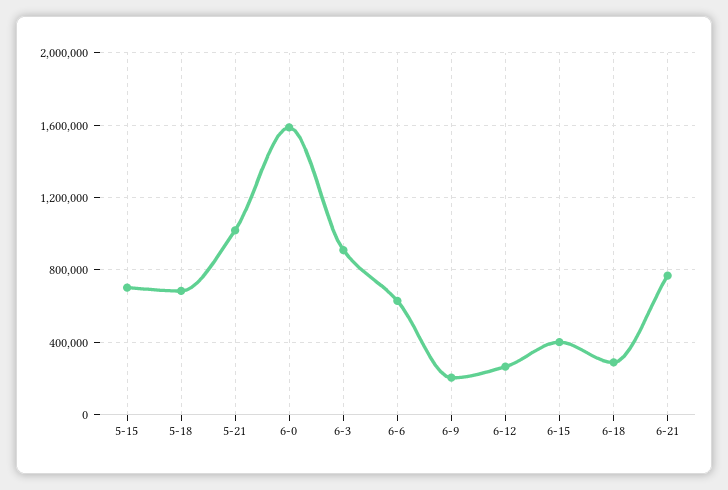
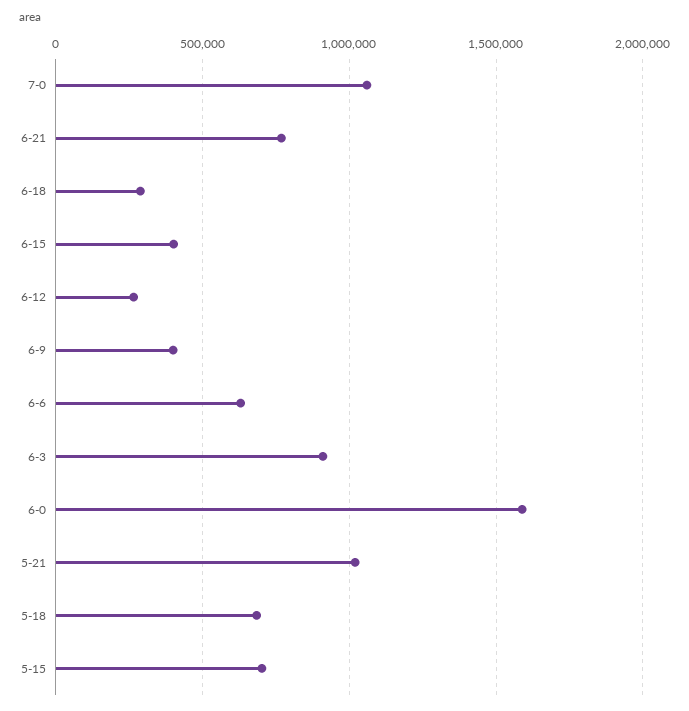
6-9: 200000 -> 400000
7-0: none -> 1050000

